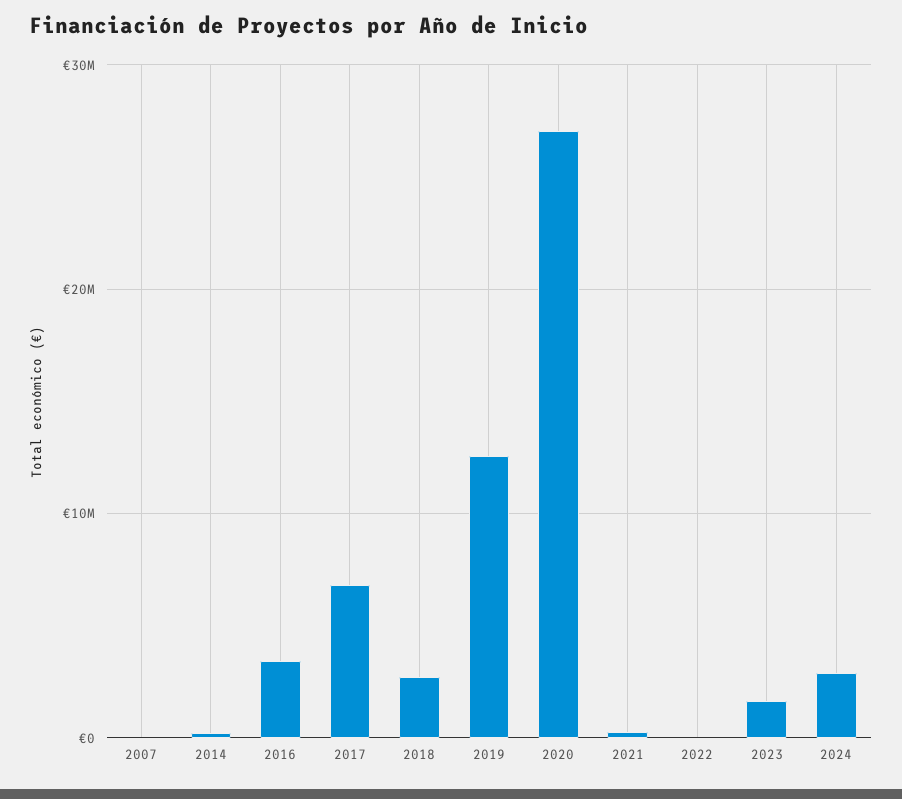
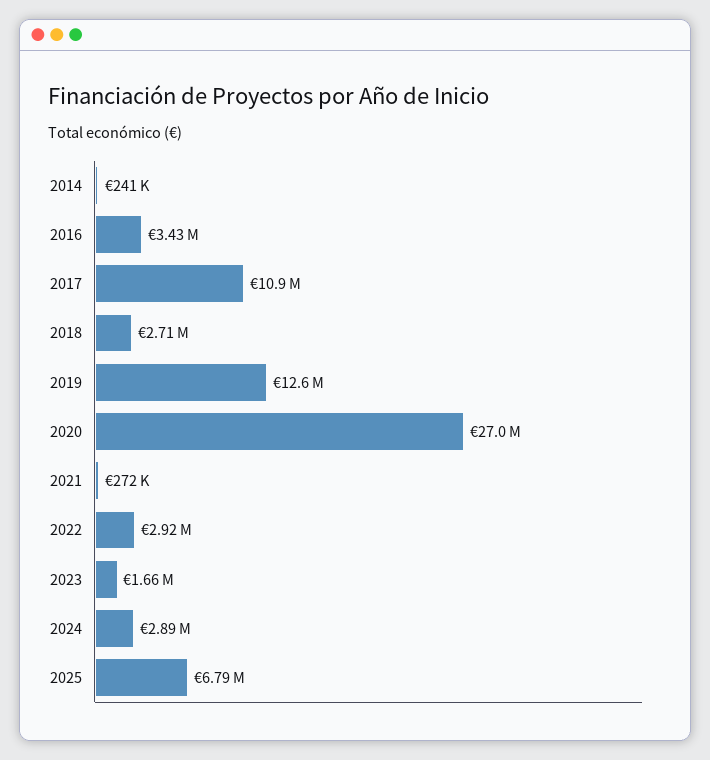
2007: 0 -> none
2017: 7000000 -> 10900000
2022: 0 -> 2920000
2025: none -> 6790000

